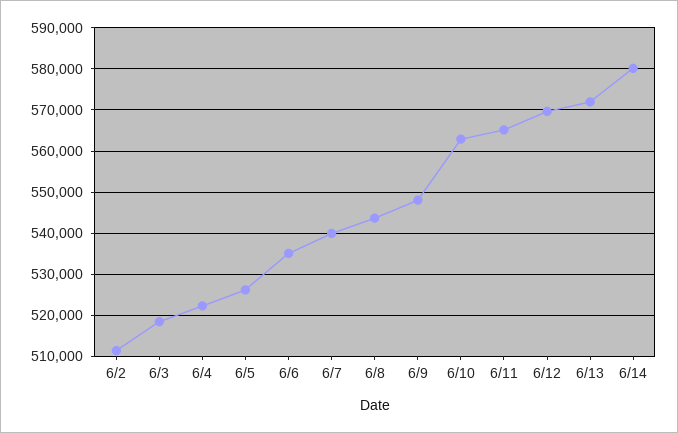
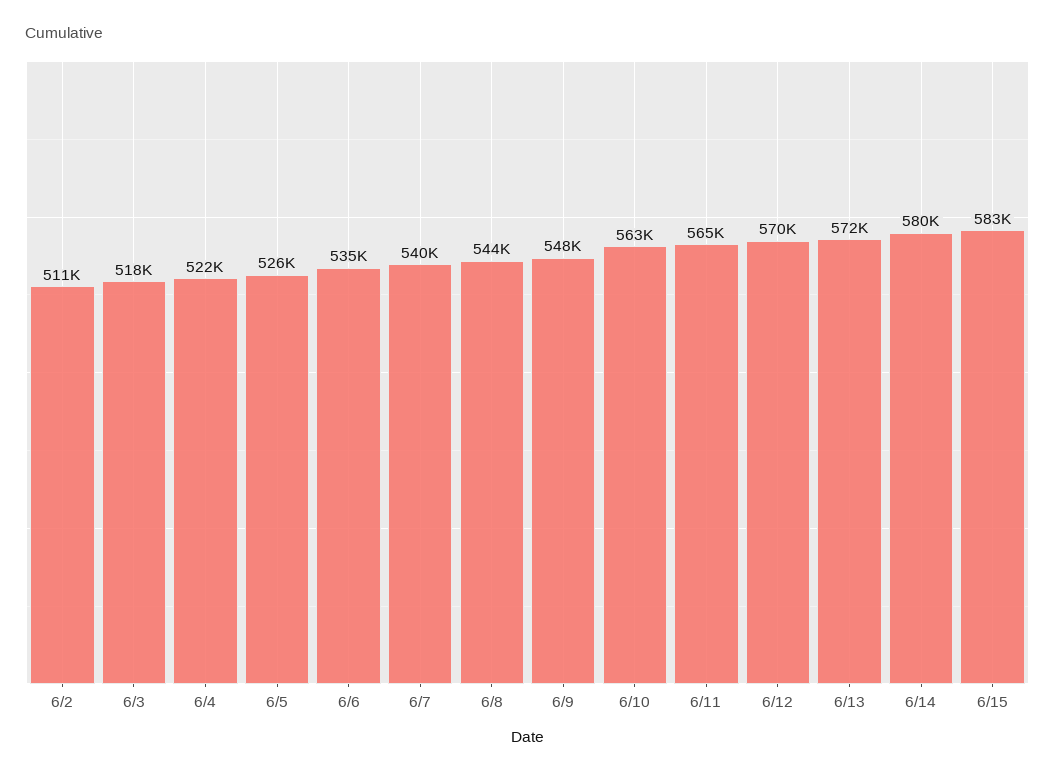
6/15: none -> 583000

